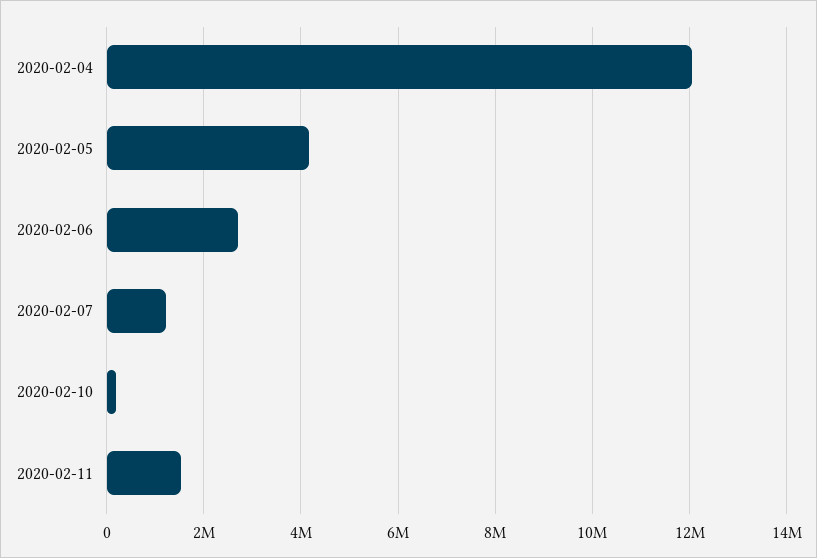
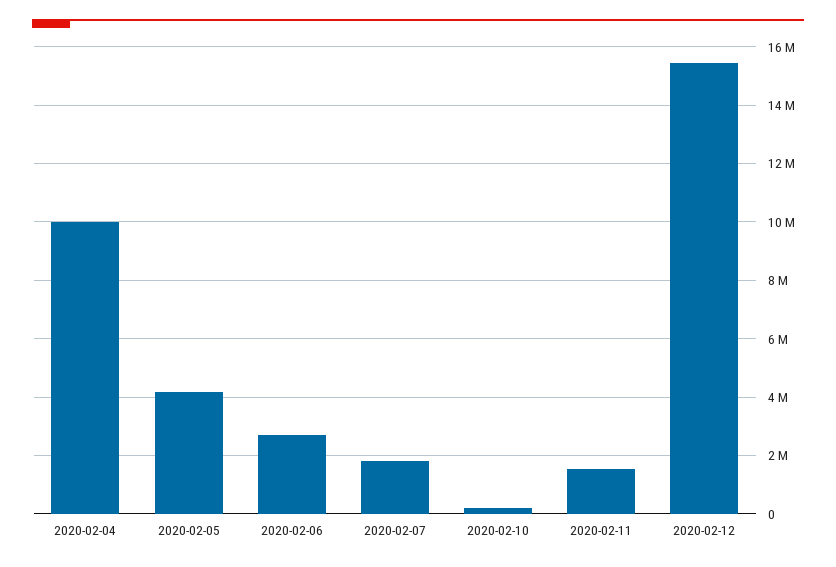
2020-02-04: 12000000 -> 10000000
2020-02-07: 1200000 -> 1750000
2020-02-12: none -> 15500000

